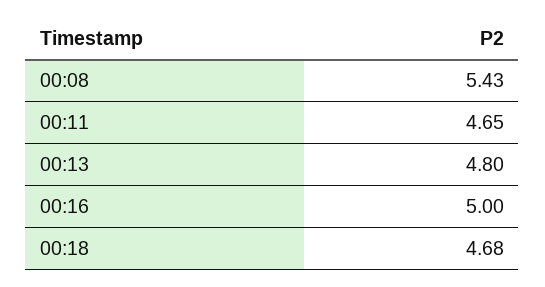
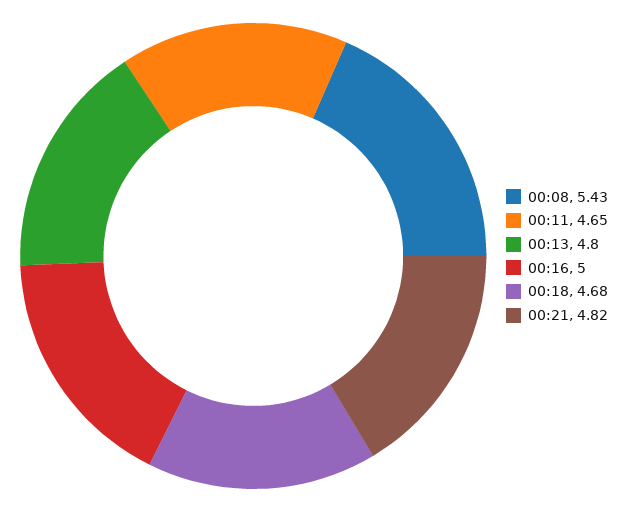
00:21: none -> 4.82

